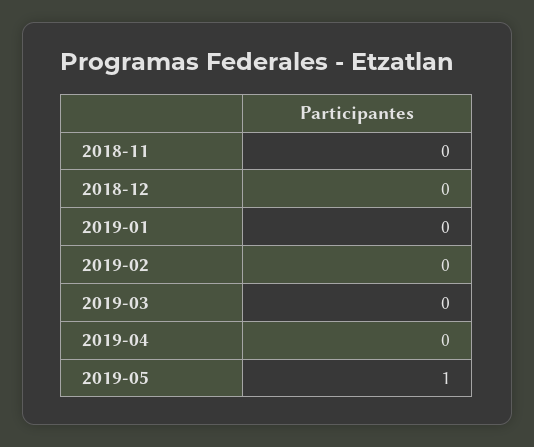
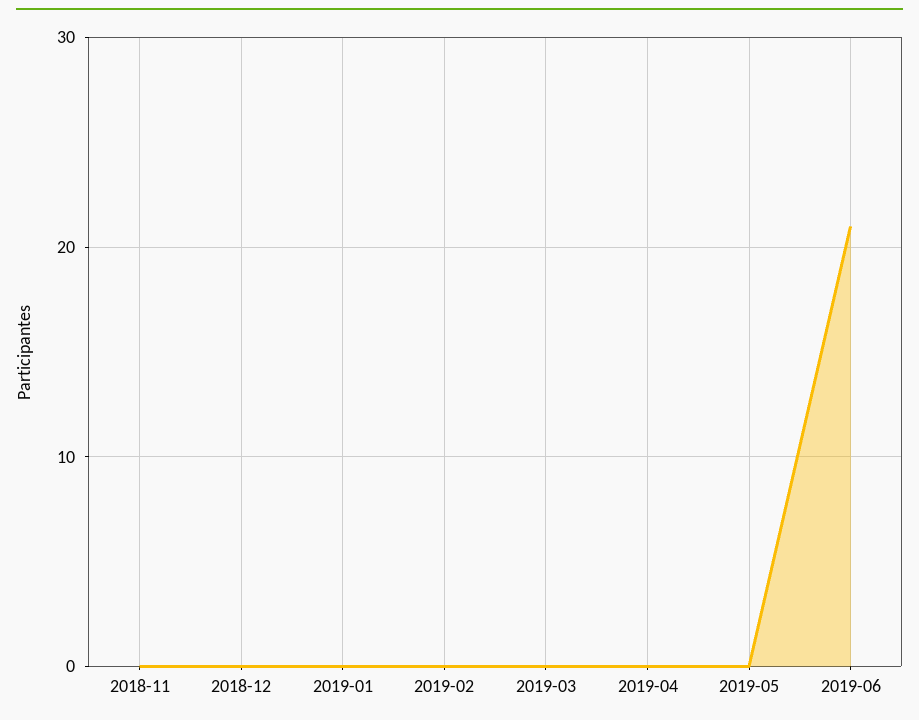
2019-05: 1 -> 0
2019-06: none -> 21

